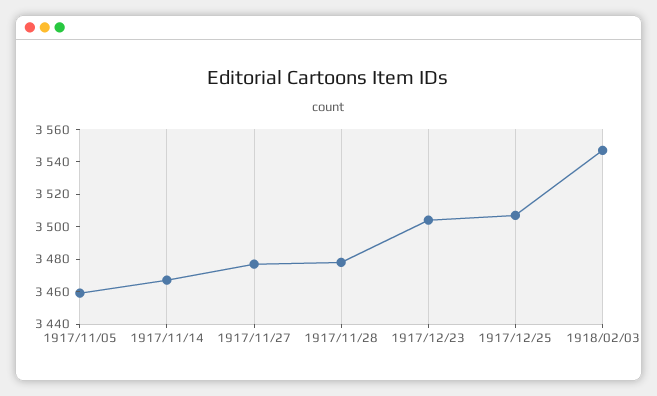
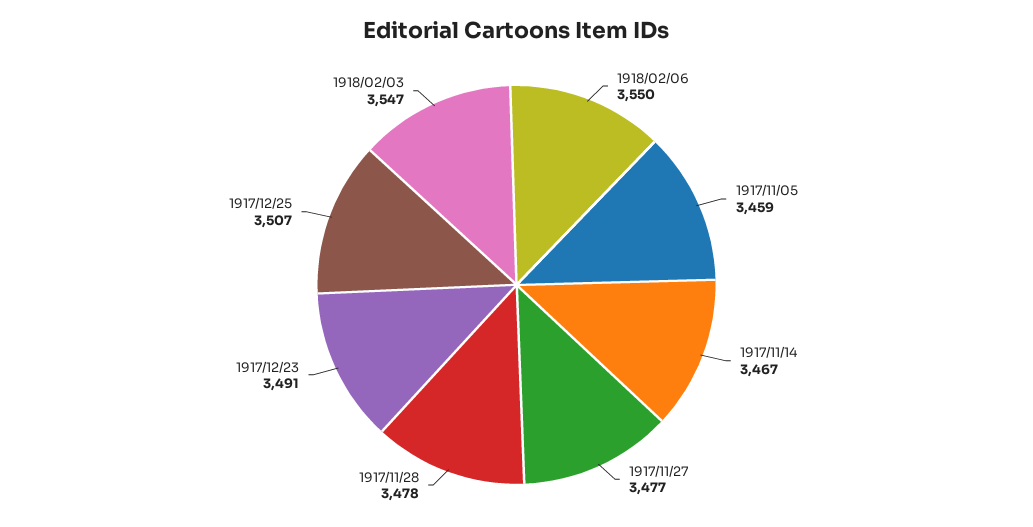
1917/12/23: 3505 -> 3491
1918/02/06: none -> 3550

